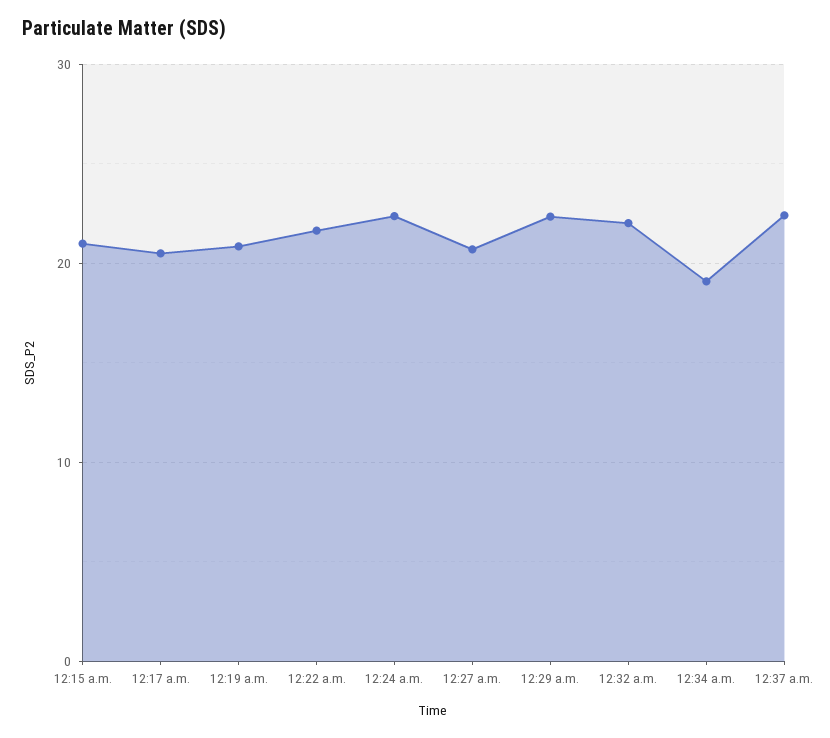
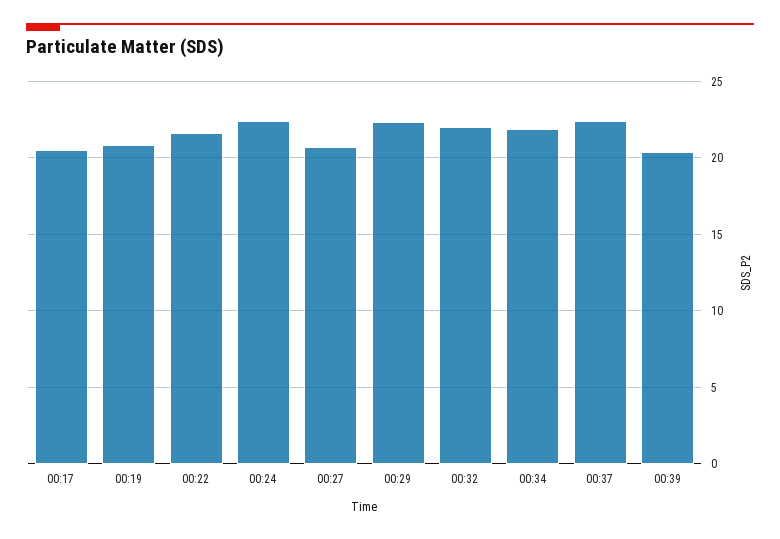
12:15 a.m.: 21 -> none
12:34 a.m.: 19 -> 22
00:39: none -> 20.5

